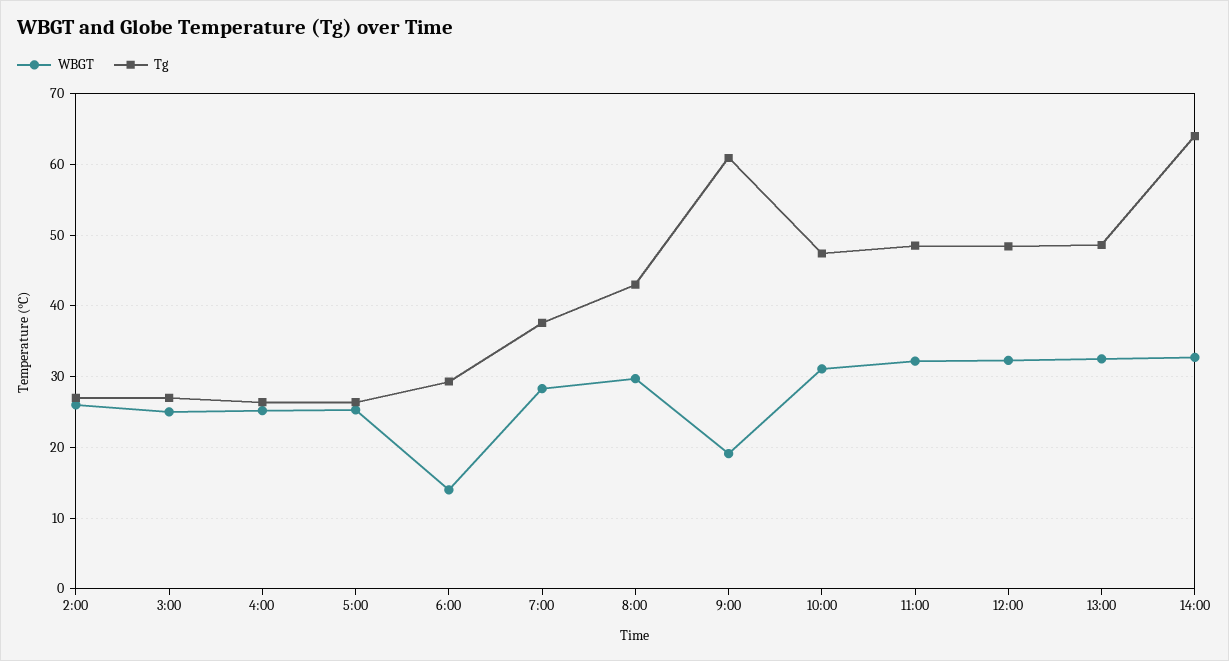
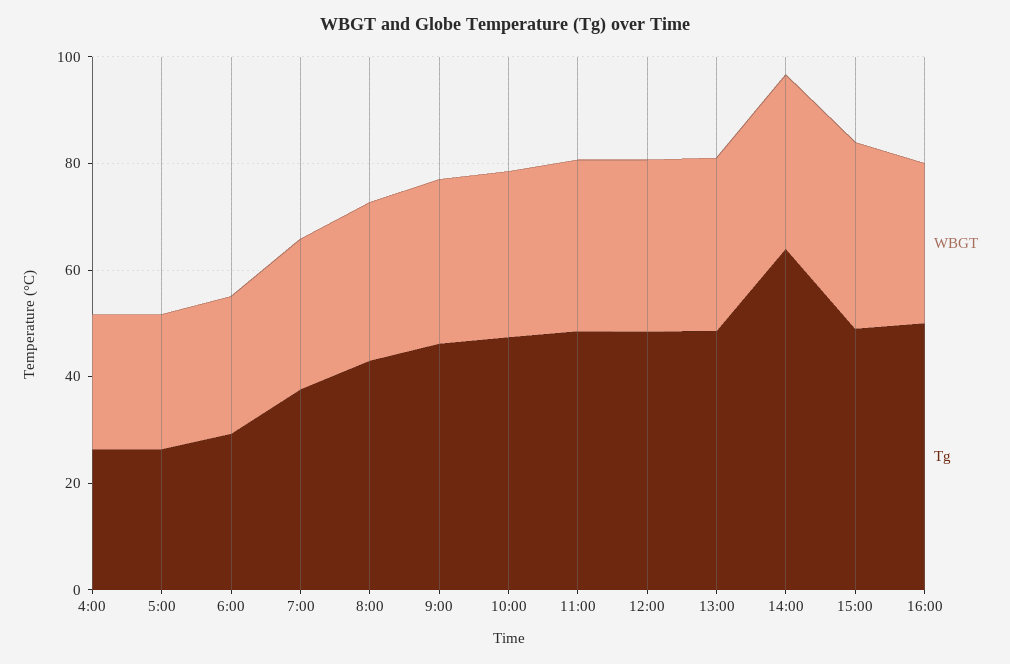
WBGT, 2:00: 26 -> none
Tg, 2:00: 27 -> none
WBGT, 3:00: 25 -> none
Tg, 3:00: 27 -> none
WBGT, 6:00: 14 -> 25
WBGT, 9:00: 19 -> 30
Tg, 9:00: 61 -> 45
WBGT, 15:00: none -> 35
Tg, 15:00: none -> 50
WBGT, 16:00: none -> 30
Tg, 16:00: none -> 50

